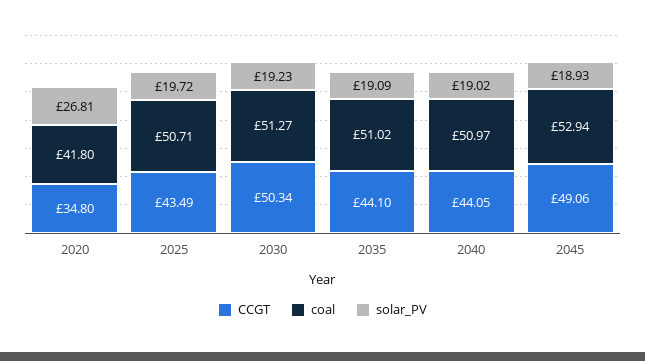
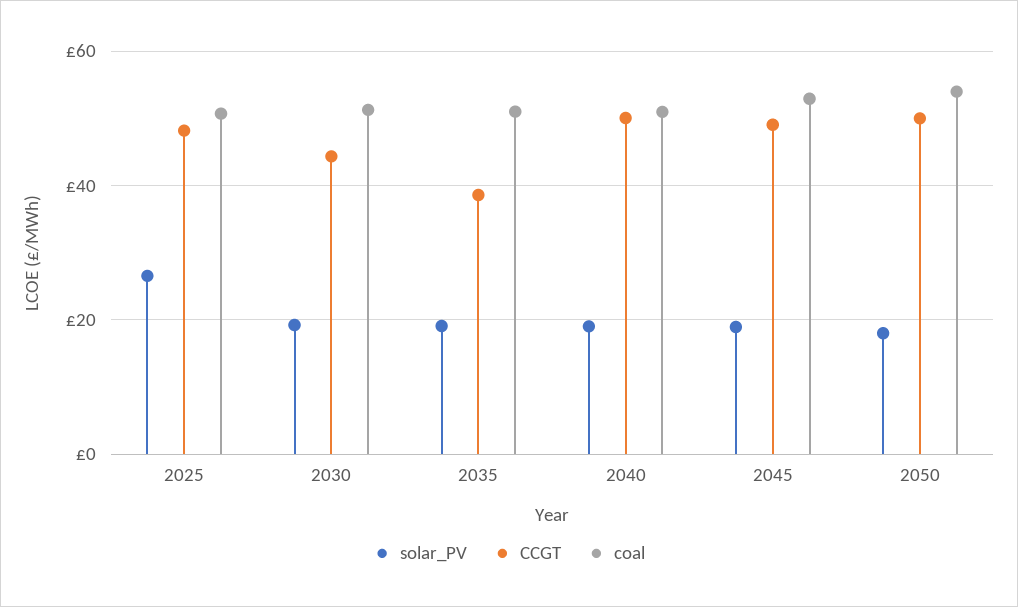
CCGT, 2020: 34.8 -> none
coal, 2020: 41.8 -> none
solar_PV, 2020: 26.81 -> none
CCGT, 2025: 43.49 -> 48
solar_PV, 2025: 19.72 -> 26
CCGT, 2030: 50.34 -> 44
CCGT, 2035: 44.1 -> 38
CCGT, 2040: 44.05 -> 50
solar_PV, 2050: none -> 18
CCGT, 2050: none -> 50
coal, 2050: none -> 54

